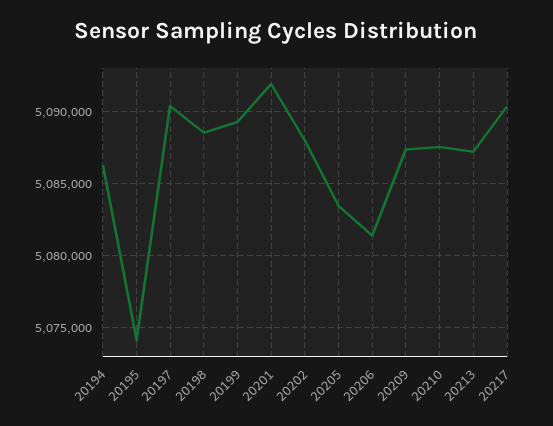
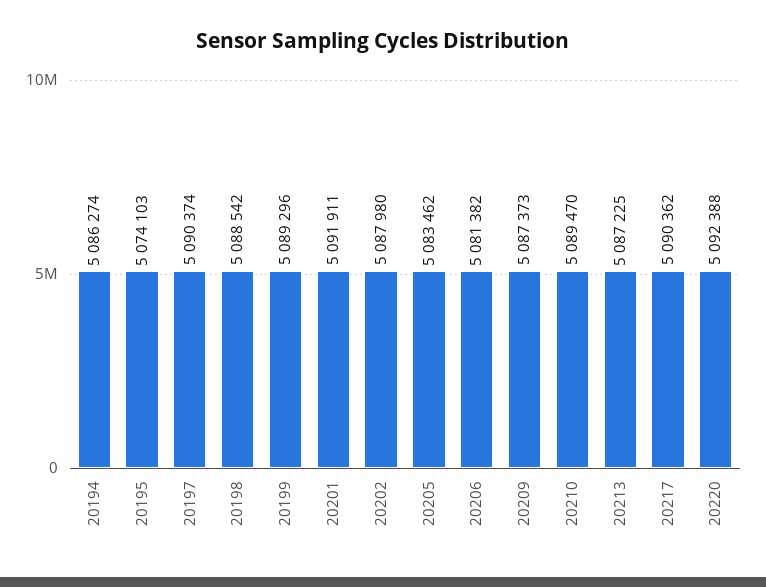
20210: 5087500 -> 5089470
20220: none -> 5092388

